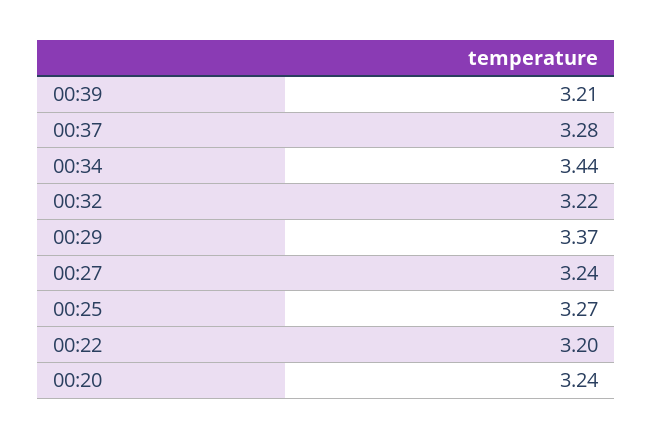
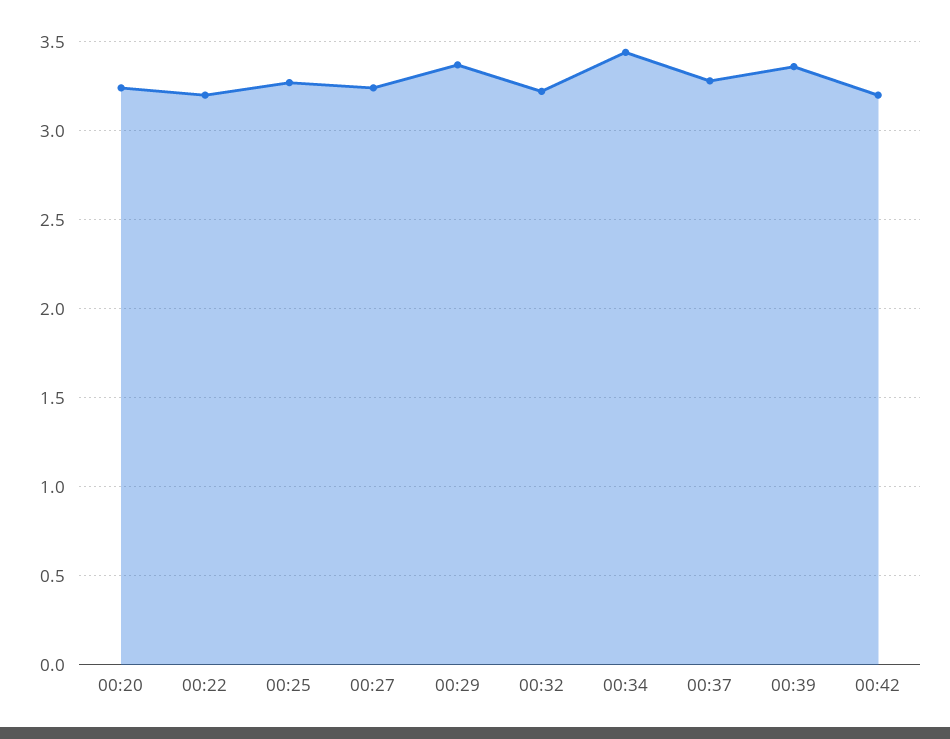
00:39: 3.21 -> 3.35
00:42: none -> 3.2

